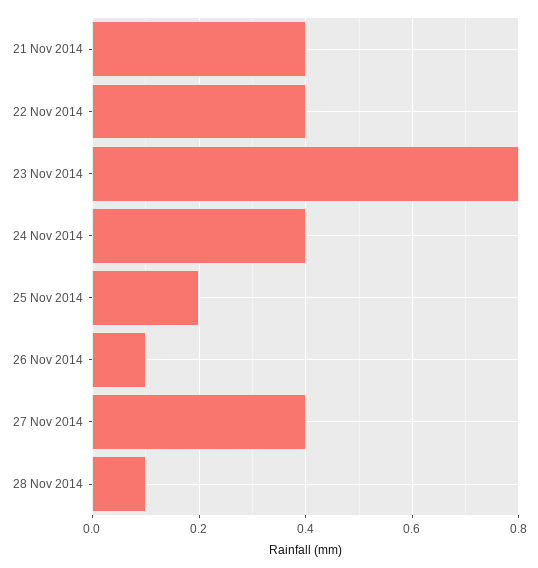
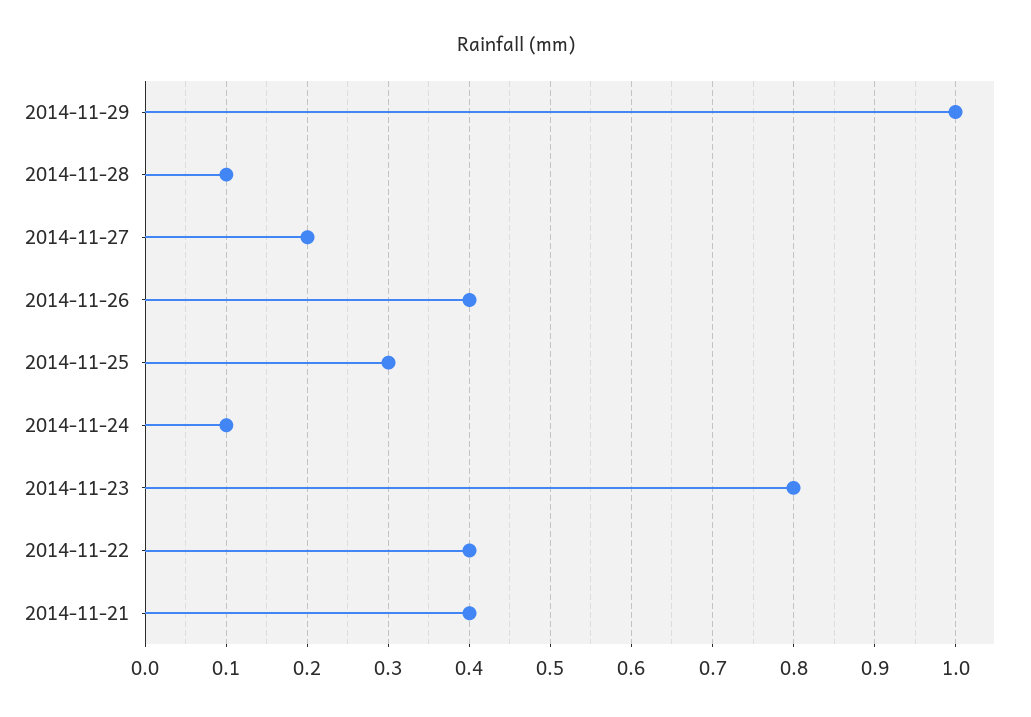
24 Nov 2014: 0.4 -> 0.1
25 Nov 2014: 0.2 -> 0.3
26 Nov 2014: 0.1 -> 0.4
27 Nov 2014: 0.4 -> 0.2
2014-11-29: none -> 1

